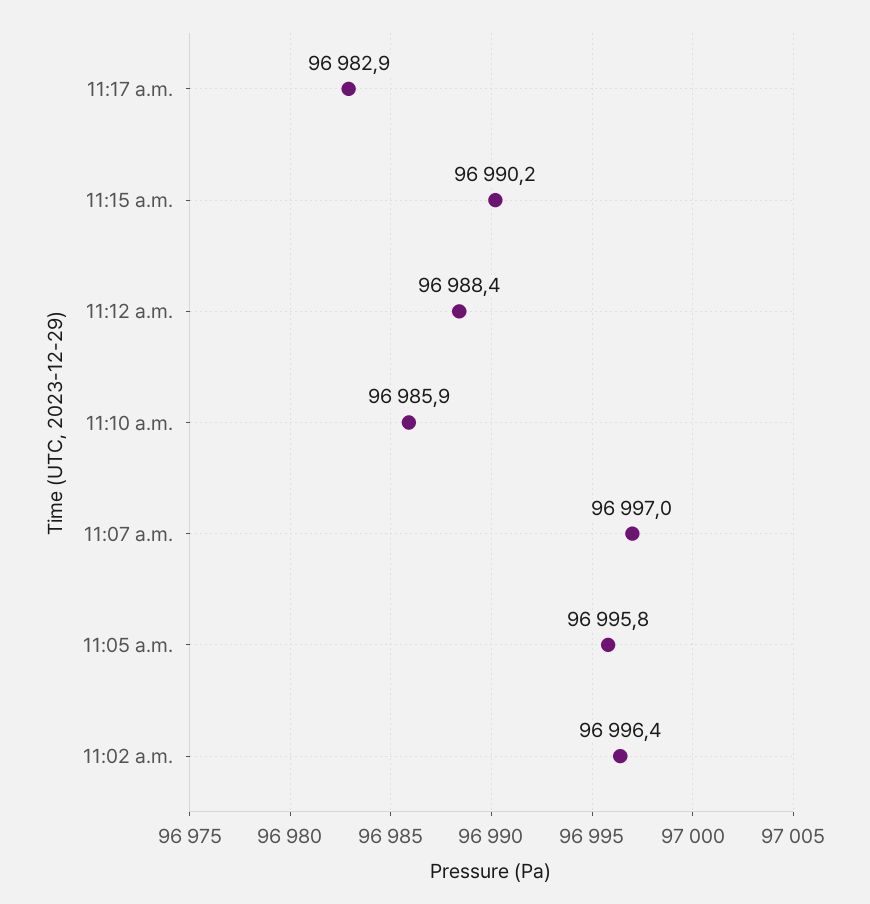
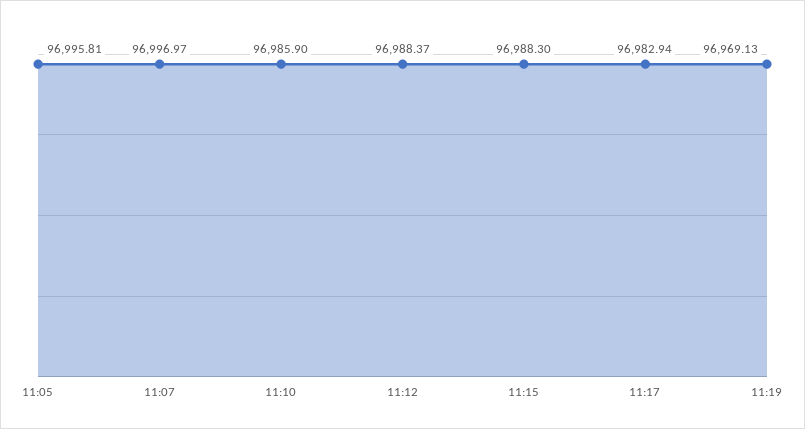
11:15 a.m.: 96990.2 -> 96988.3
11:02 a.m.: 96996.4 -> none
11:19: none -> 96969.13

